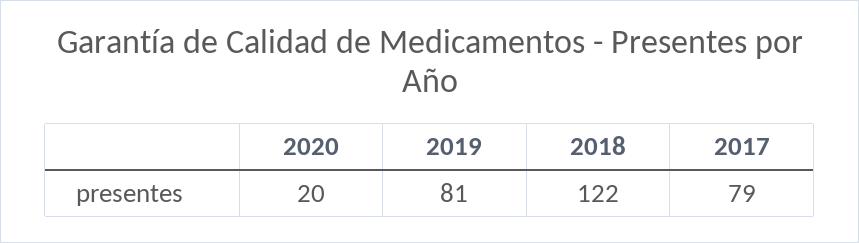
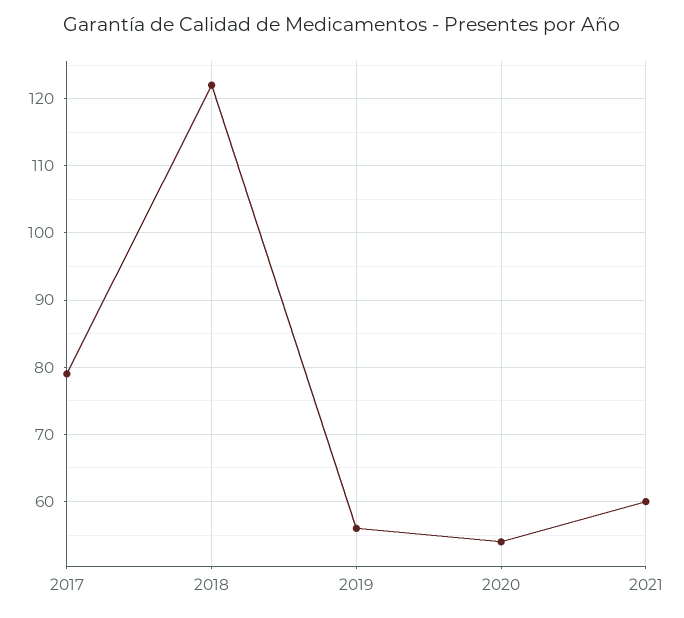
2020: 20 -> 54
2019: 81 -> 56
2021: none -> 60

